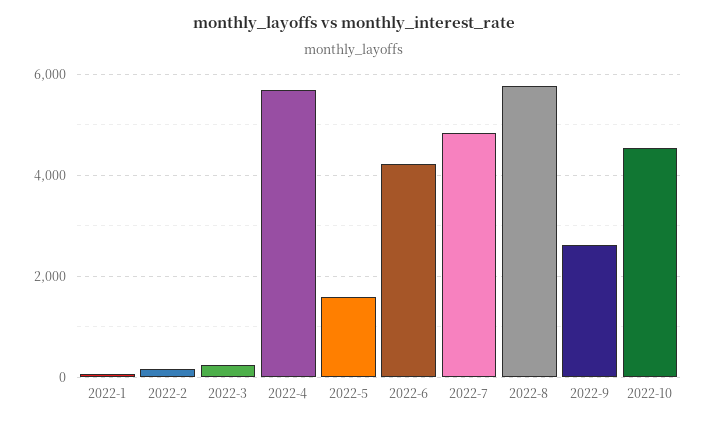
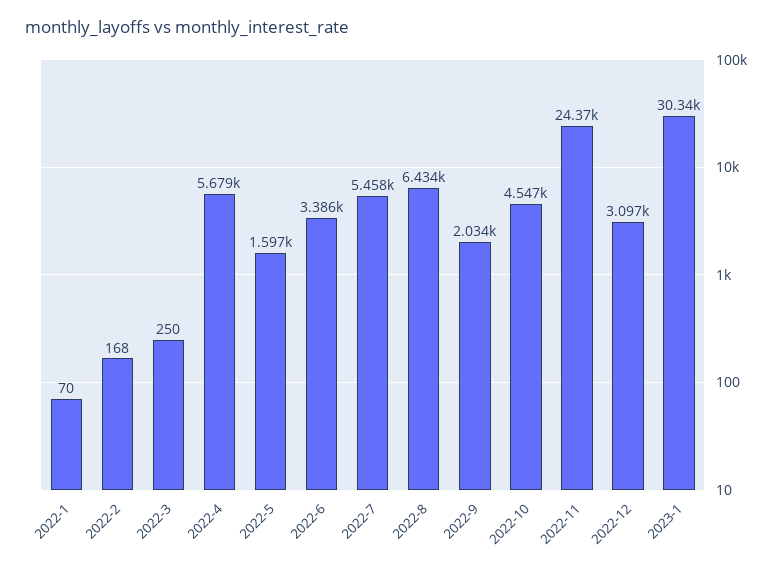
2022-6: 4200 -> 3386
2022-7: 4800 -> 5458
2022-8: 5800 -> 6434
2022-9: 2600 -> 2034
2022-11: none -> 24370
2022-12: none -> 3097
2023-1: none -> 30340

